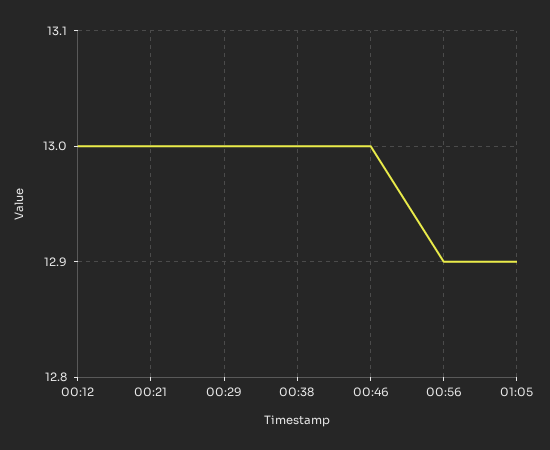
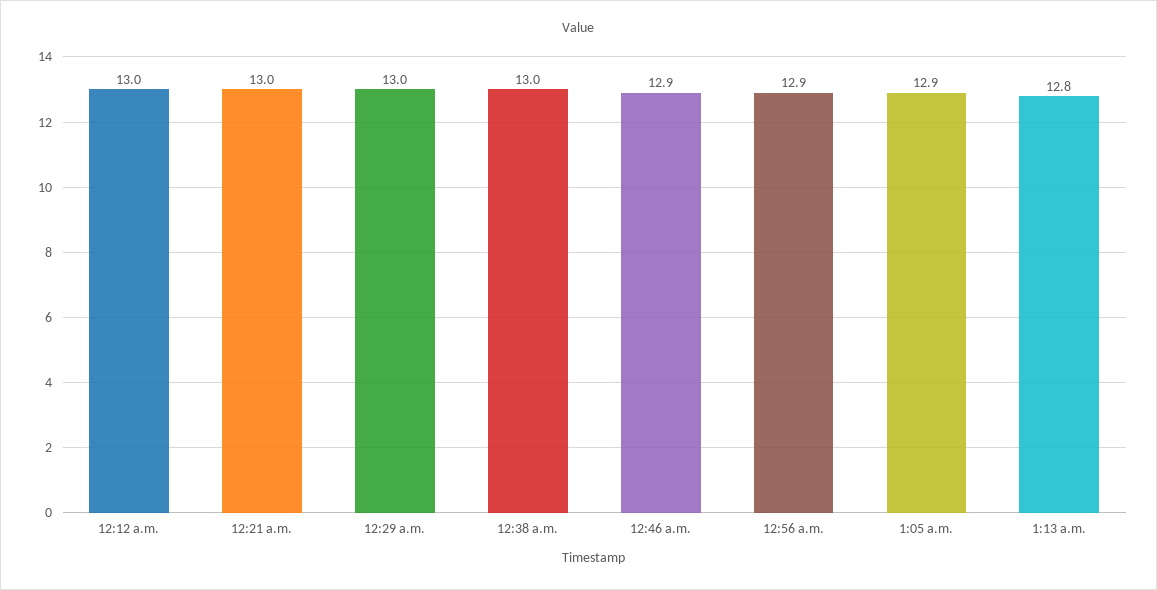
00:46: 13 -> 12.9
1:13 a.m.: none -> 12.8

